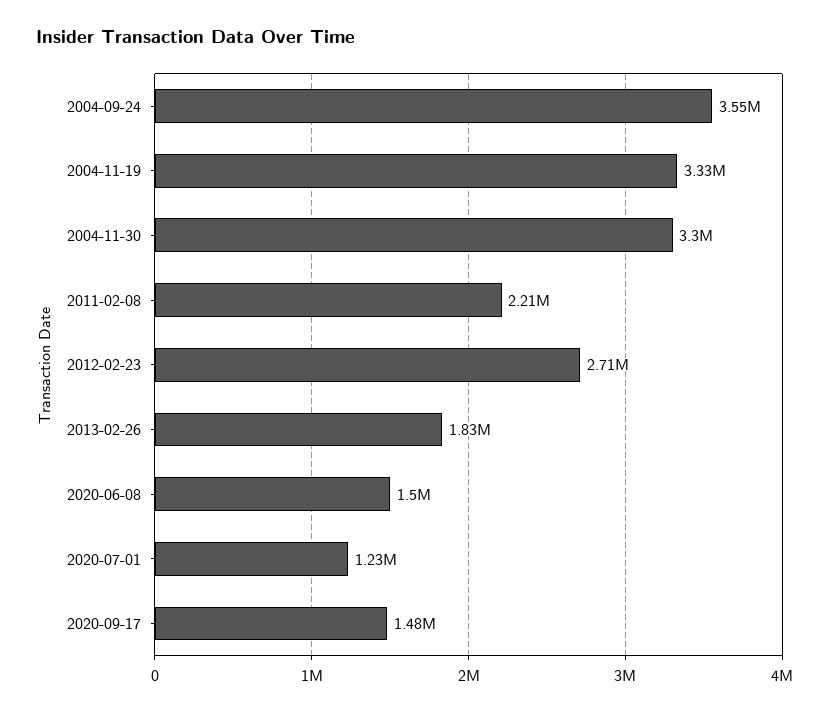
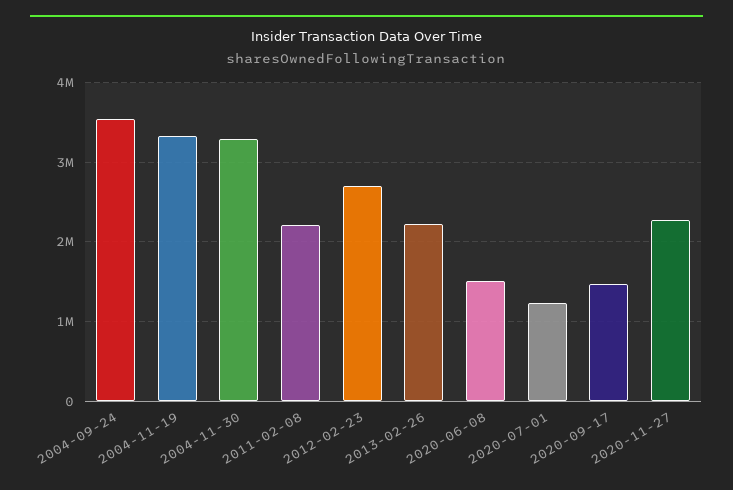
2013-02-26: 1830000 -> 2200000
2020-11-27: none -> 2300000

